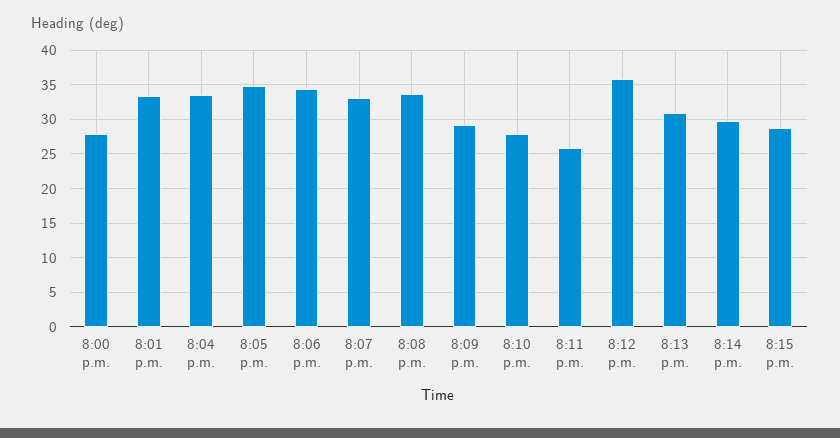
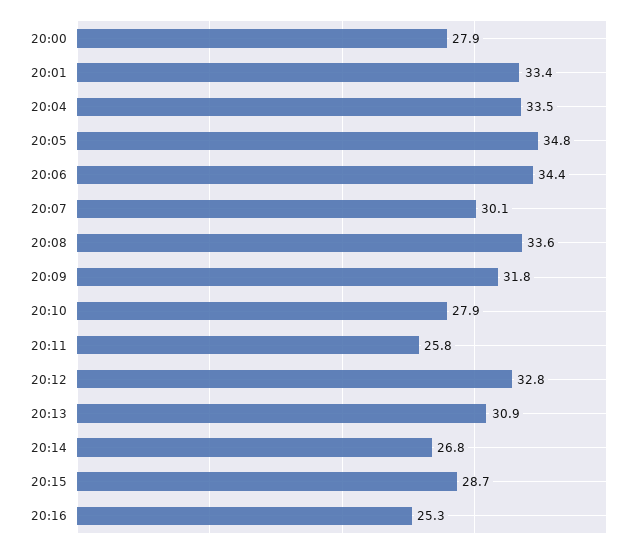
8:07 p.m.: 33 -> 30.1
8:09 p.m.: 29 -> 31.8
8:12 p.m.: 36 -> 32.8
8:14 p.m.: 30 -> 26.8
20:16: none -> 25.3

